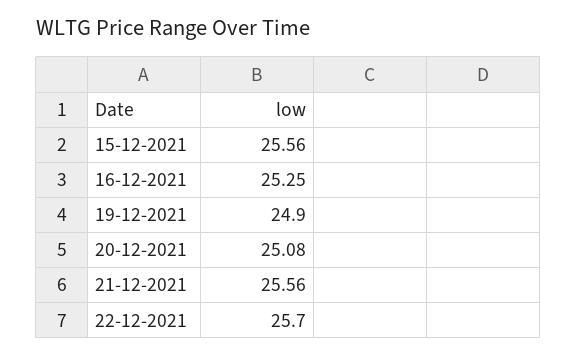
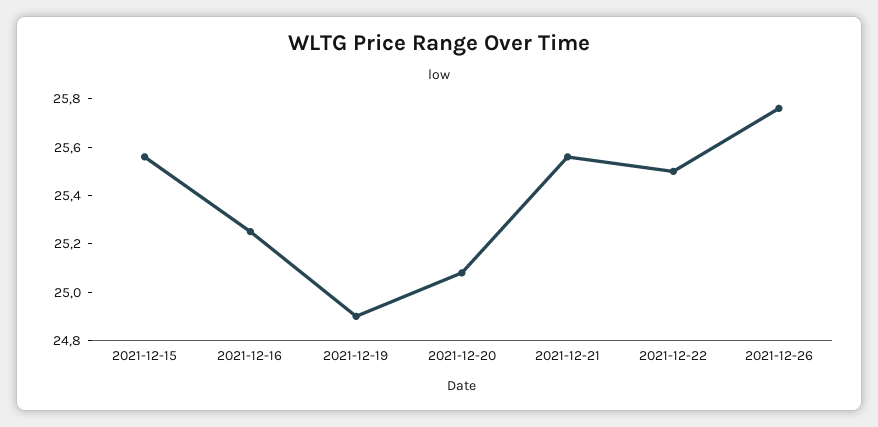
22-12-2021: 25.7 -> 25.5
2021-12-26: none -> 25.75

